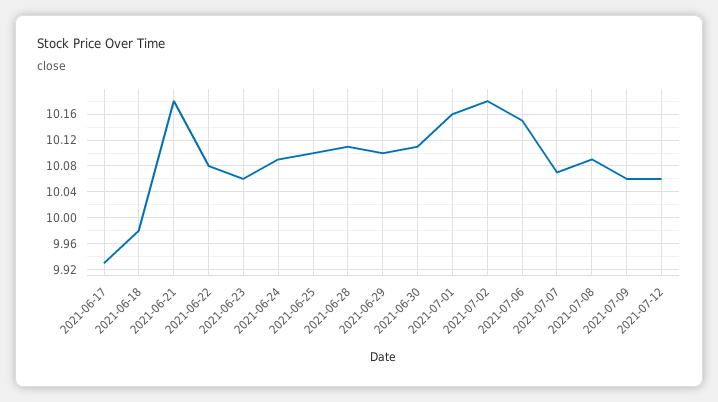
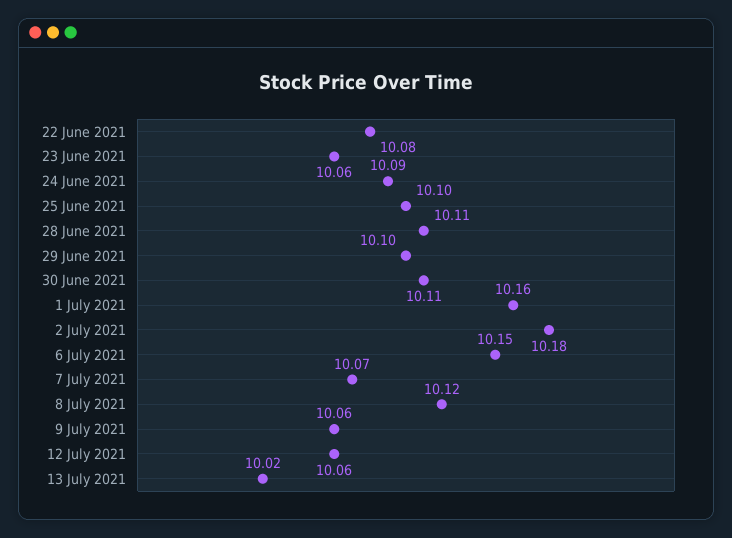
2021-06-17: 9.93 -> none
2021-06-18: 9.98 -> none
2021-06-21: 10.18 -> none
2021-07-08: 10.09 -> 10.12
13 July 2021: none -> 10.02

